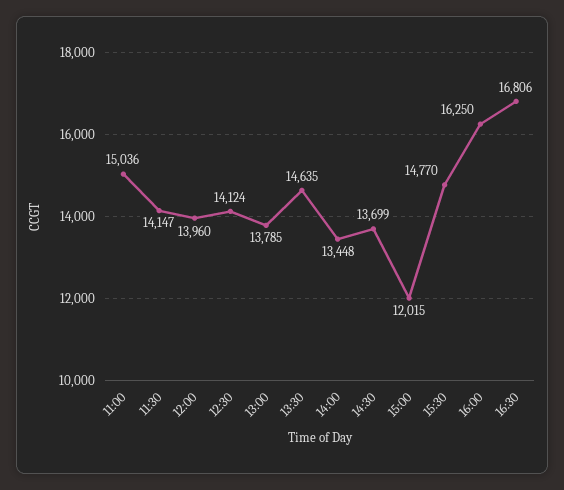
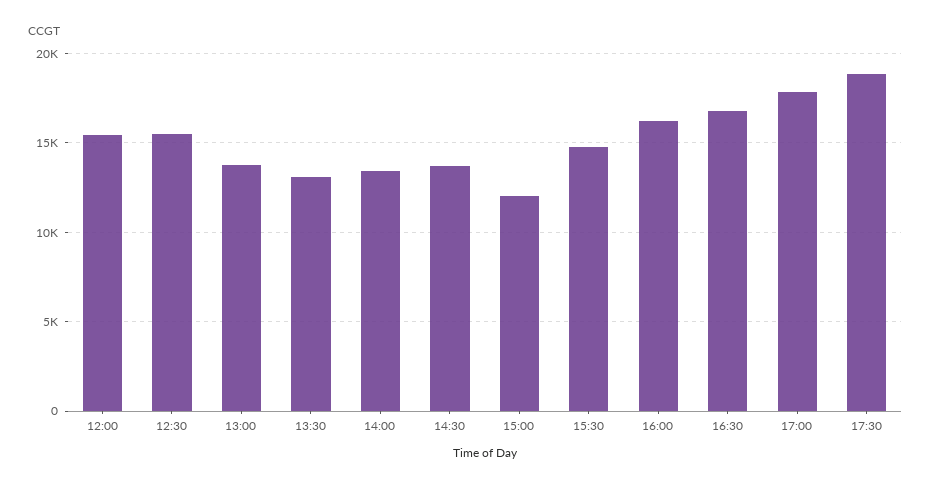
11:00: 15036 -> none
11:30: 14147 -> none
12:00: 13960 -> 15500
12:30: 14124 -> 15500
13:30: 14635 -> 13000
17:00: none -> 18000
17:30: none -> 19000

